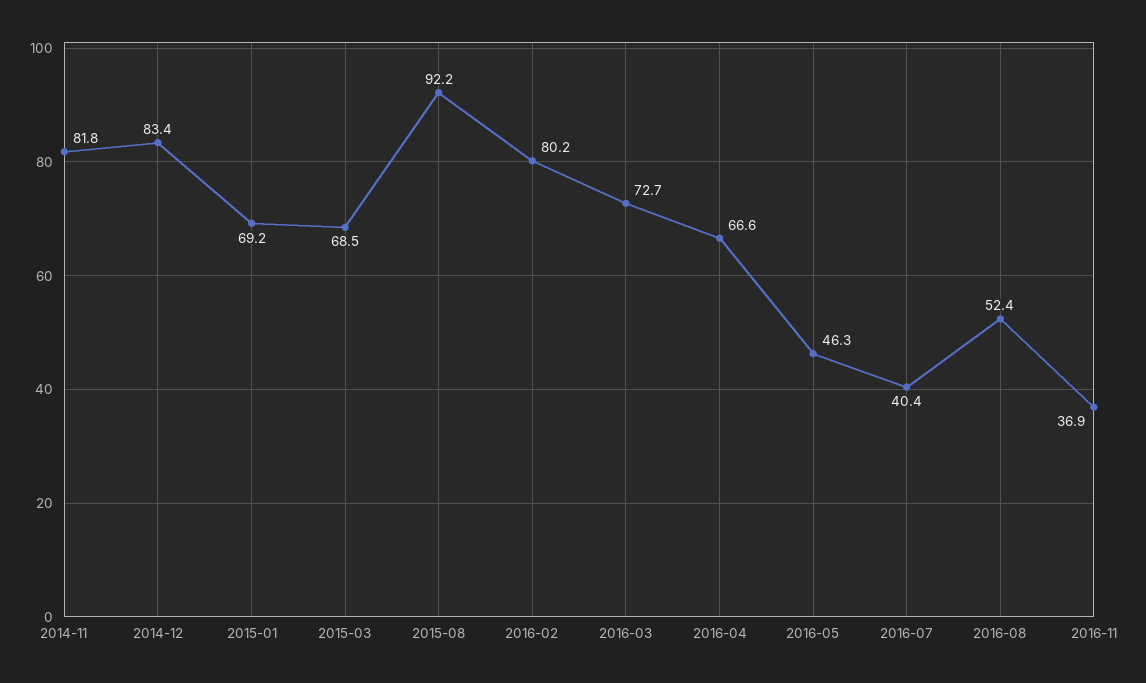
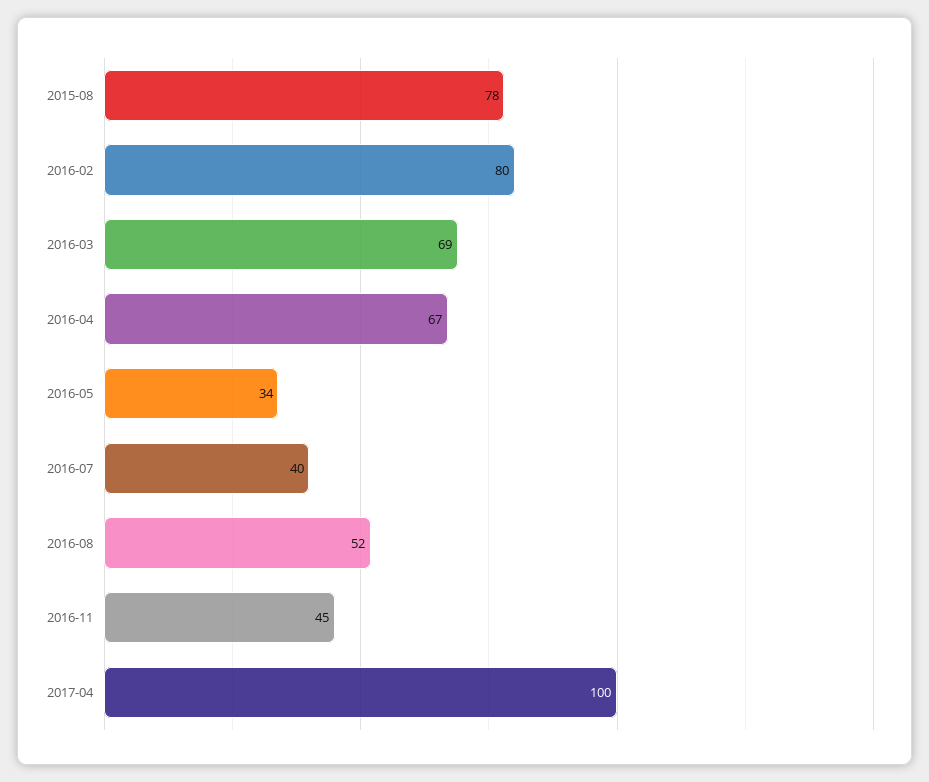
2014-11: 81.8 -> none
2014-12: 83.4 -> none
2015-01: 69.2 -> none
2015-03: 68.5 -> none
2015-08: 92.2 -> 78
2016-03: 72.7 -> 69
2016-05: 46.3 -> 34
2016-11: 36.9 -> 45
2017-04: none -> 100

